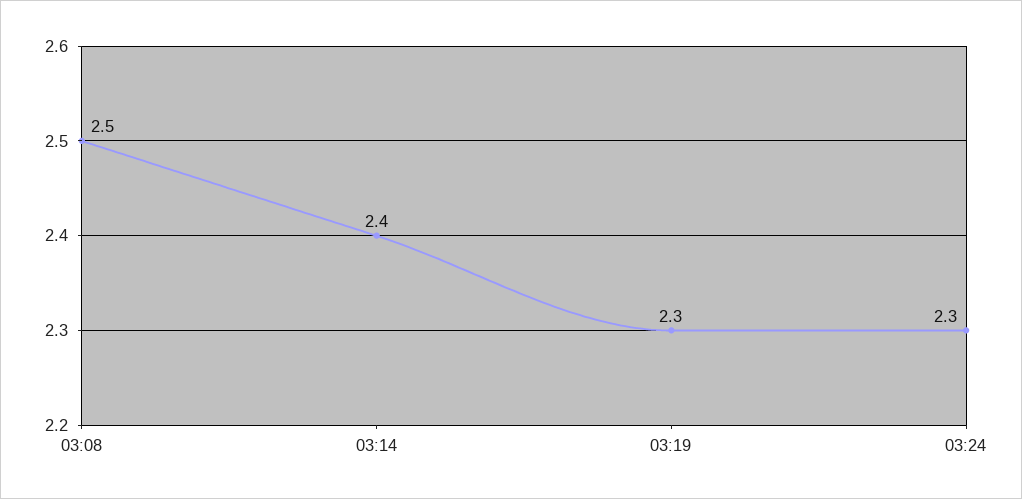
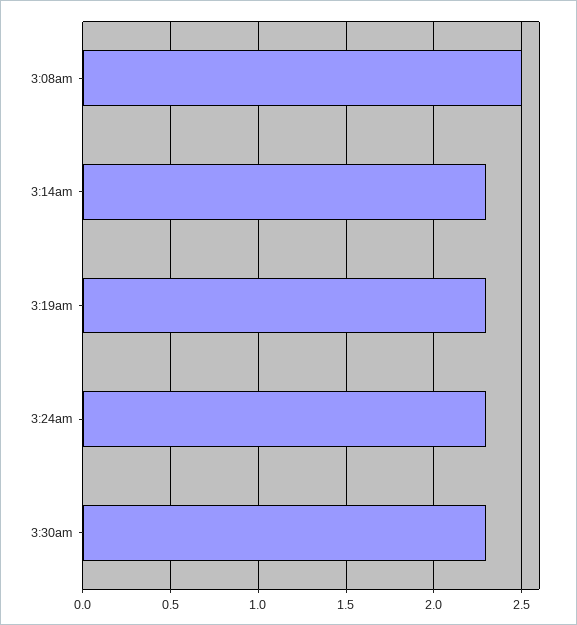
03:14: 2.4 -> 2.3
3:30am: none -> 2.3

